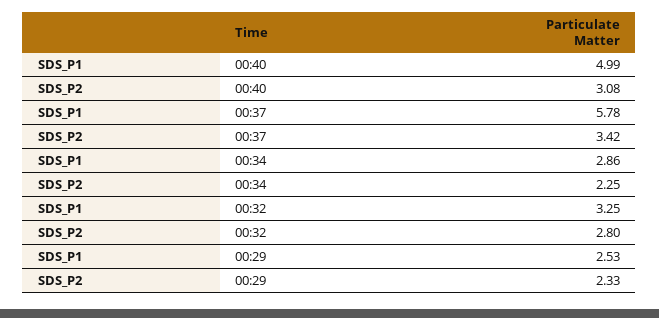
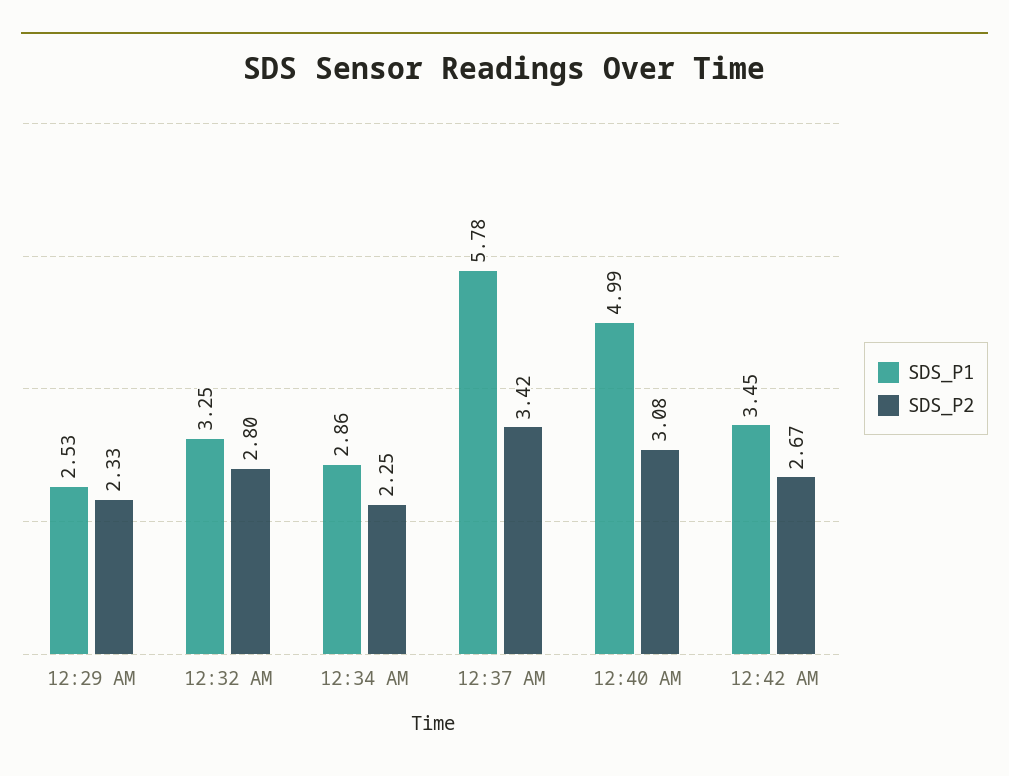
SDS_P1, 12:42 AM: none -> 3.45
SDS_P2, 12:42 AM: none -> 2.67

